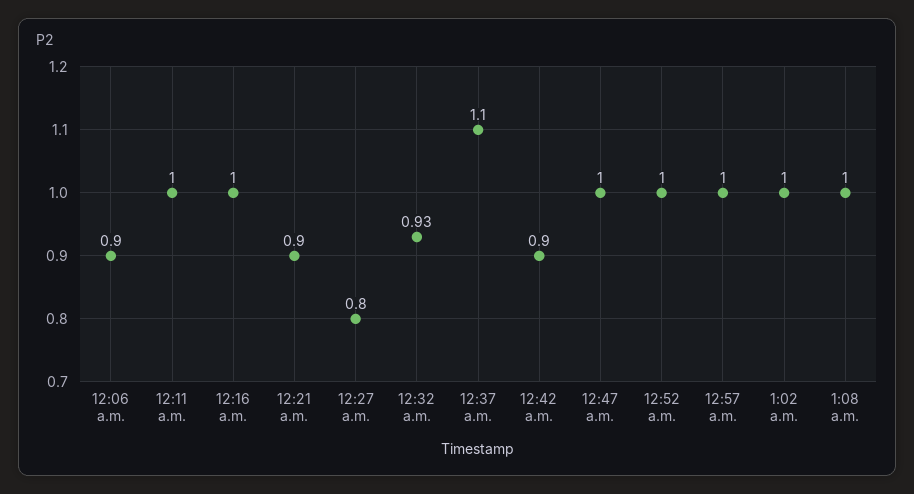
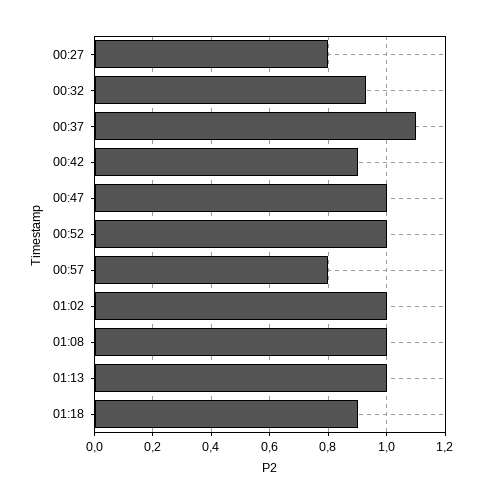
12:06 a.m.: 0.9 -> none
12:11 a.m.: 1 -> none
12:16 a.m.: 1 -> none
12:21 a.m.: 0.9 -> none
12:57 a.m.: 1 -> 0.8
01:13: none -> 1
01:18: none -> 0.9

